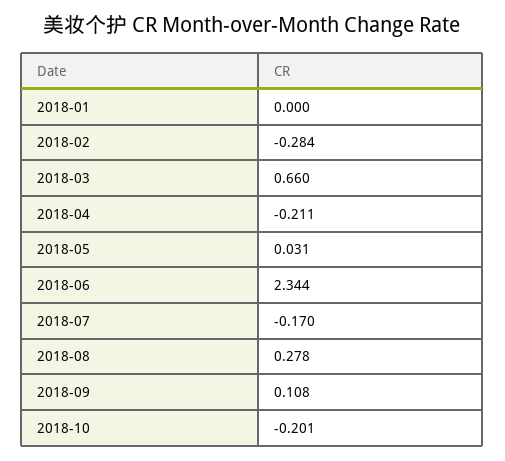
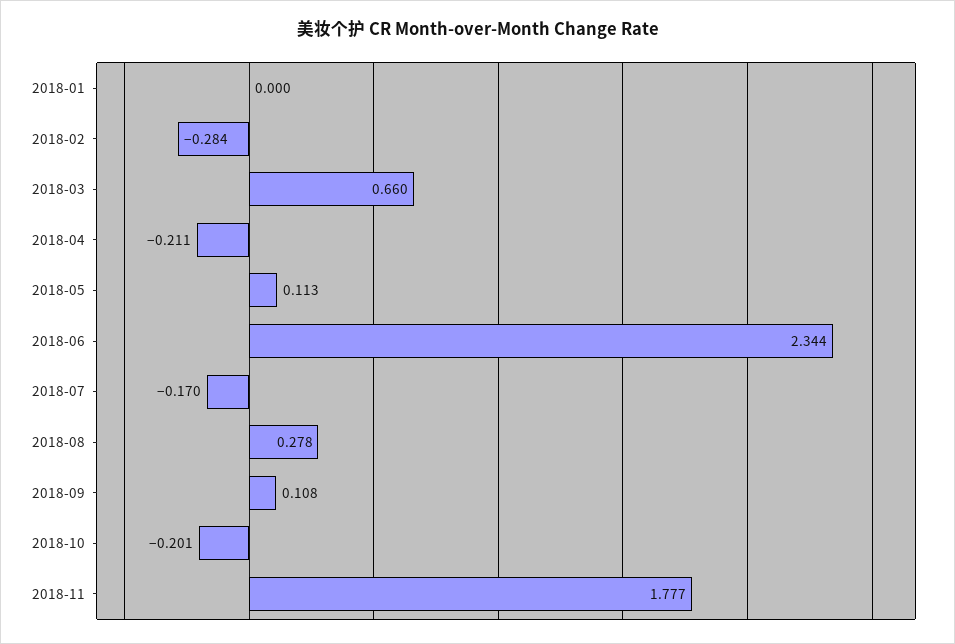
2018-05: 0.031 -> 0.113
2018-11: none -> 1.777

